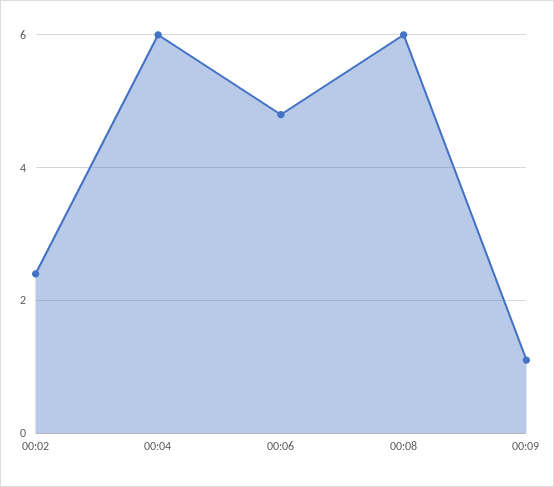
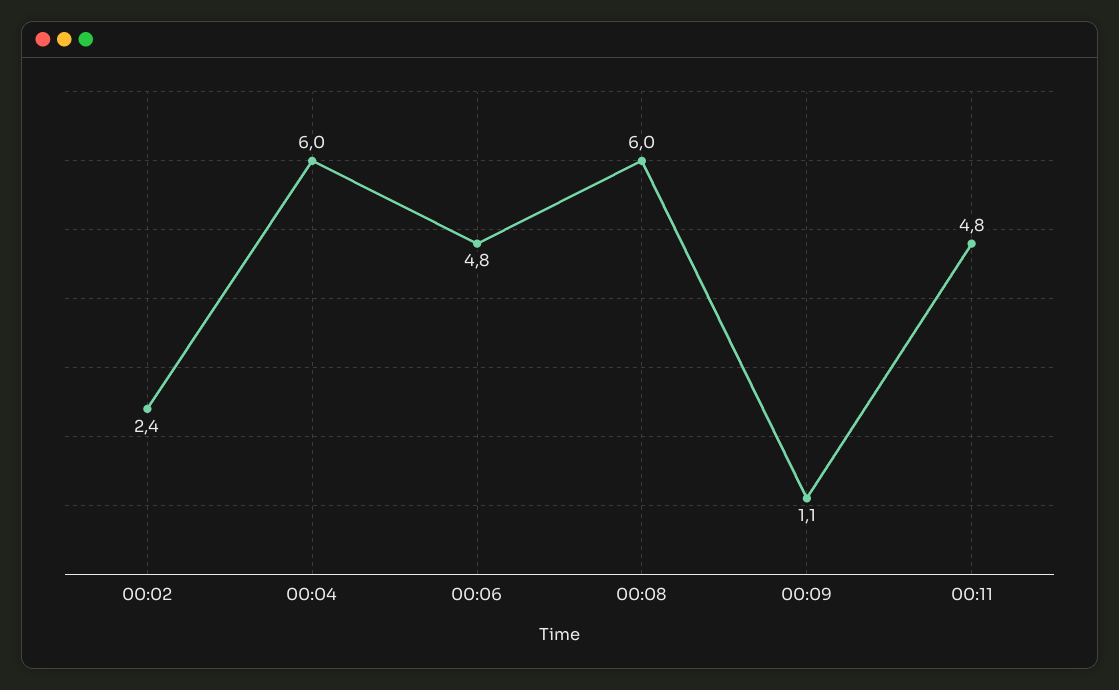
00:11: none -> 4.8

